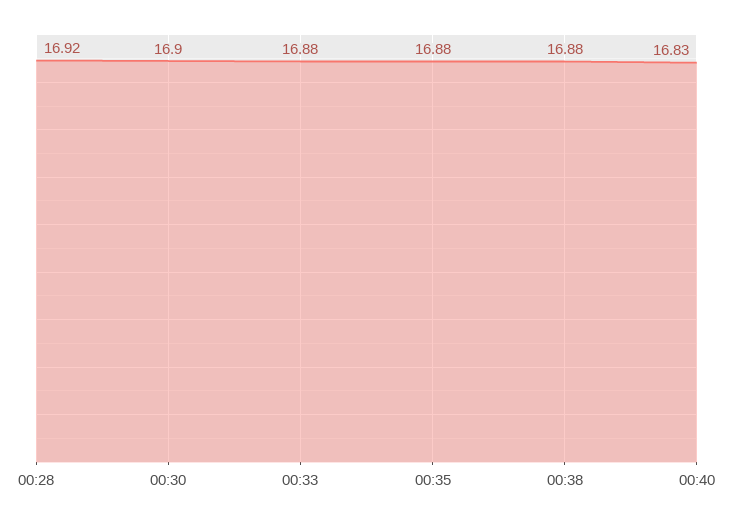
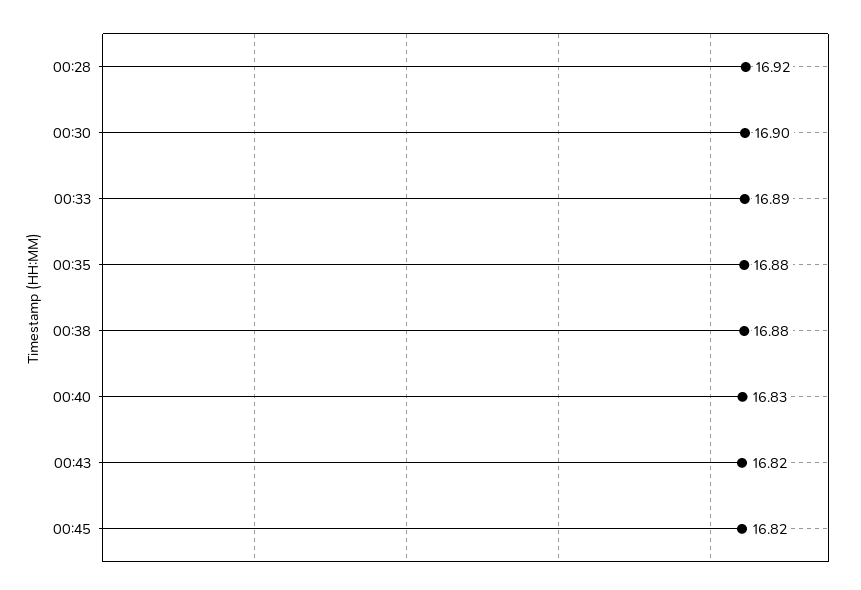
00:33: 16.88 -> 16.89
00:43: none -> 16.82
00:45: none -> 16.82

